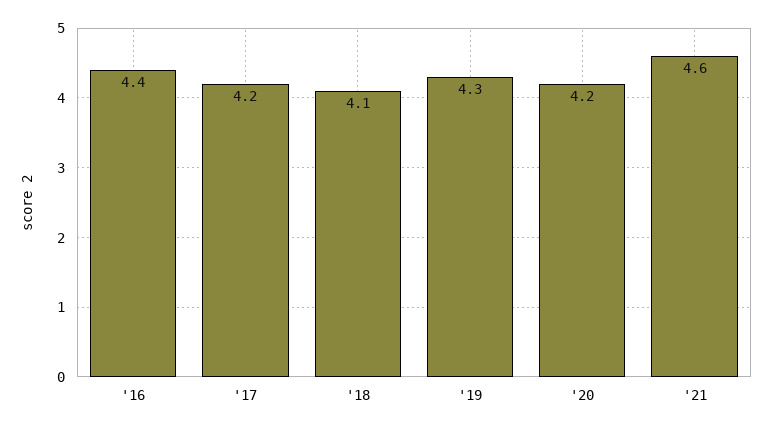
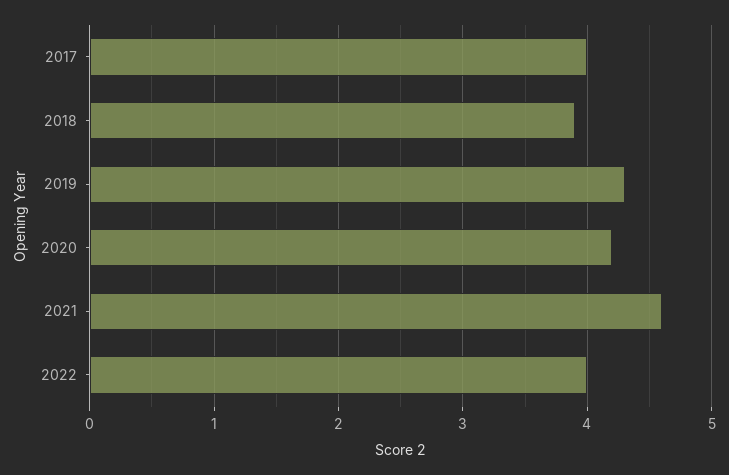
'16: 4.4 -> none
'17: 4.2 -> 4
'18: 4.1 -> 3.9
2022: none -> 4

